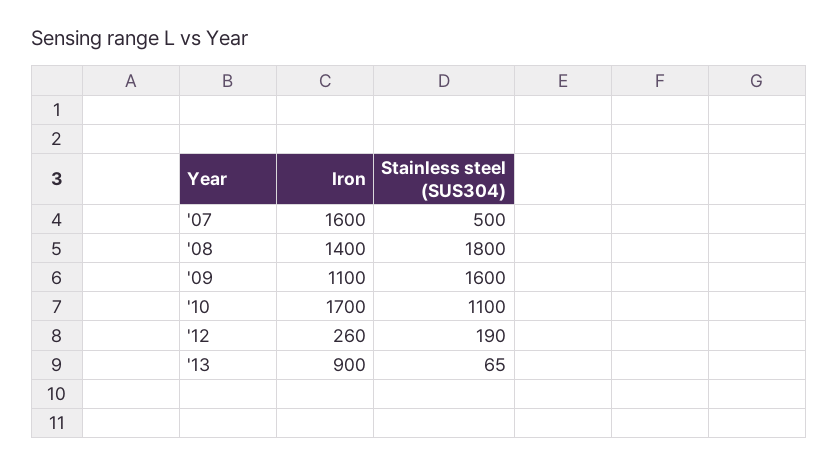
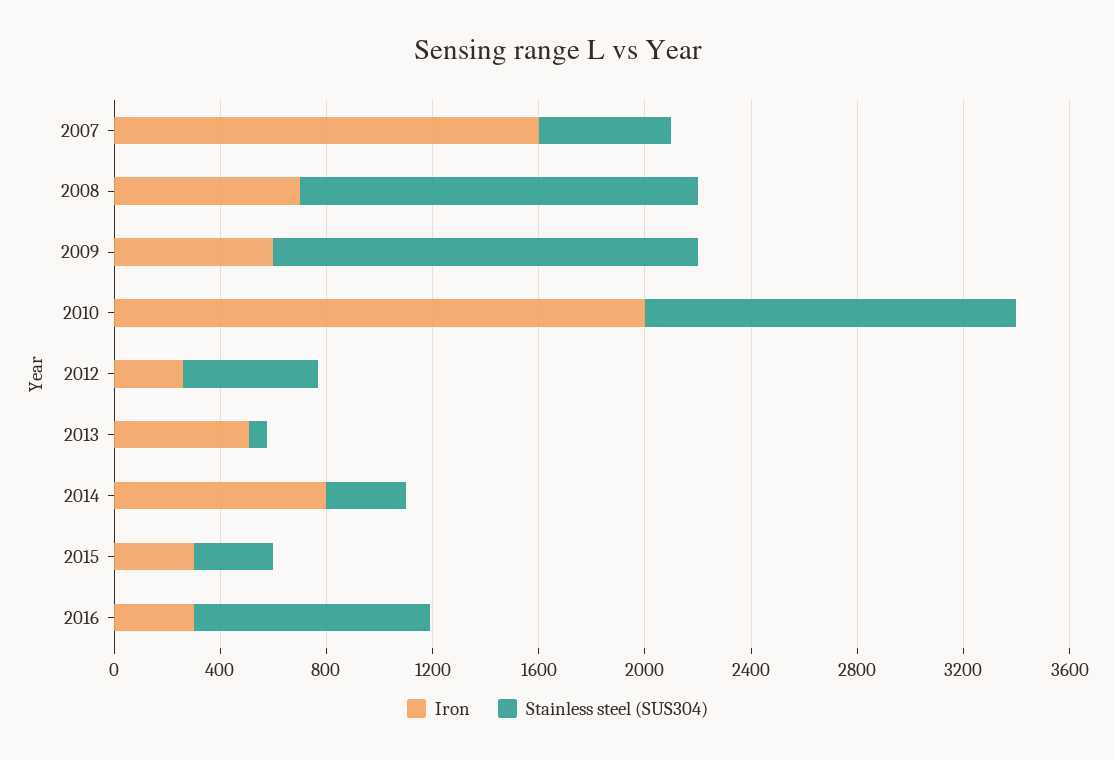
Iron, '08: 1400 -> 700
Stainless steel (SUS304), '08: 1800 -> 1500
Iron, '09: 1100 -> 600
Iron, '10: 1700 -> 2000
Stainless steel (SUS304), '10: 1100 -> 1400
Stainless steel (SUS304), '12: 190 -> 500
Iron, '13: 900 -> 500
Iron, 2014: none -> 800
Stainless steel (SUS304), 2014: none -> 300
Iron, 2015: none -> 300
Stainless steel (SUS304), 2015: none -> 300
Iron, 2016: none -> 300
Stainless steel (SUS304), 2016: none -> 900

